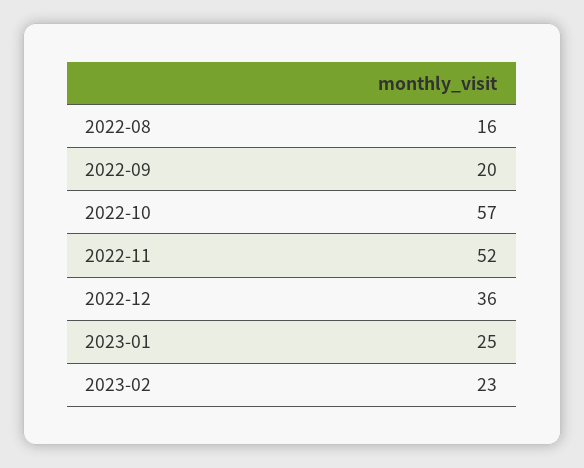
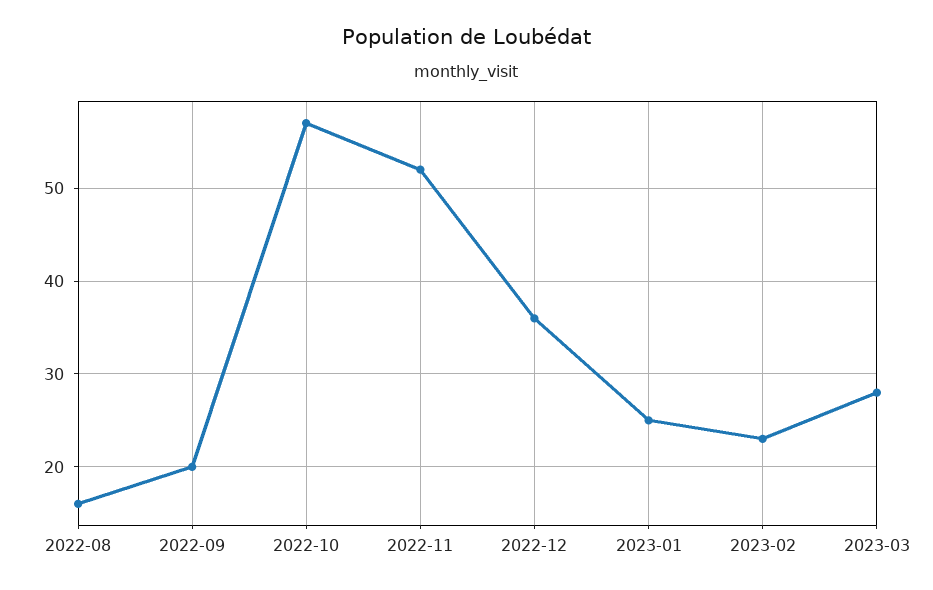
2023-03: none -> 28

